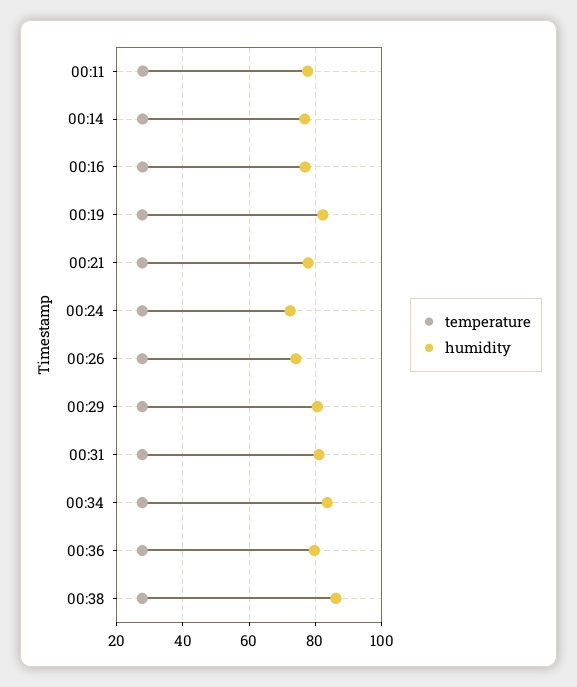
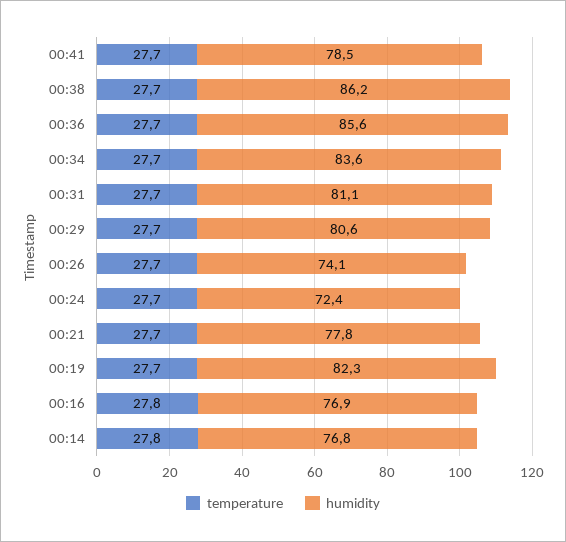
temperature, 00:11: 28 -> none
humidity, 00:11: 78 -> none
humidity, 00:36: 80 -> 85.6
temperature, 00:41: none -> 27.7
humidity, 00:41: none -> 78.5

